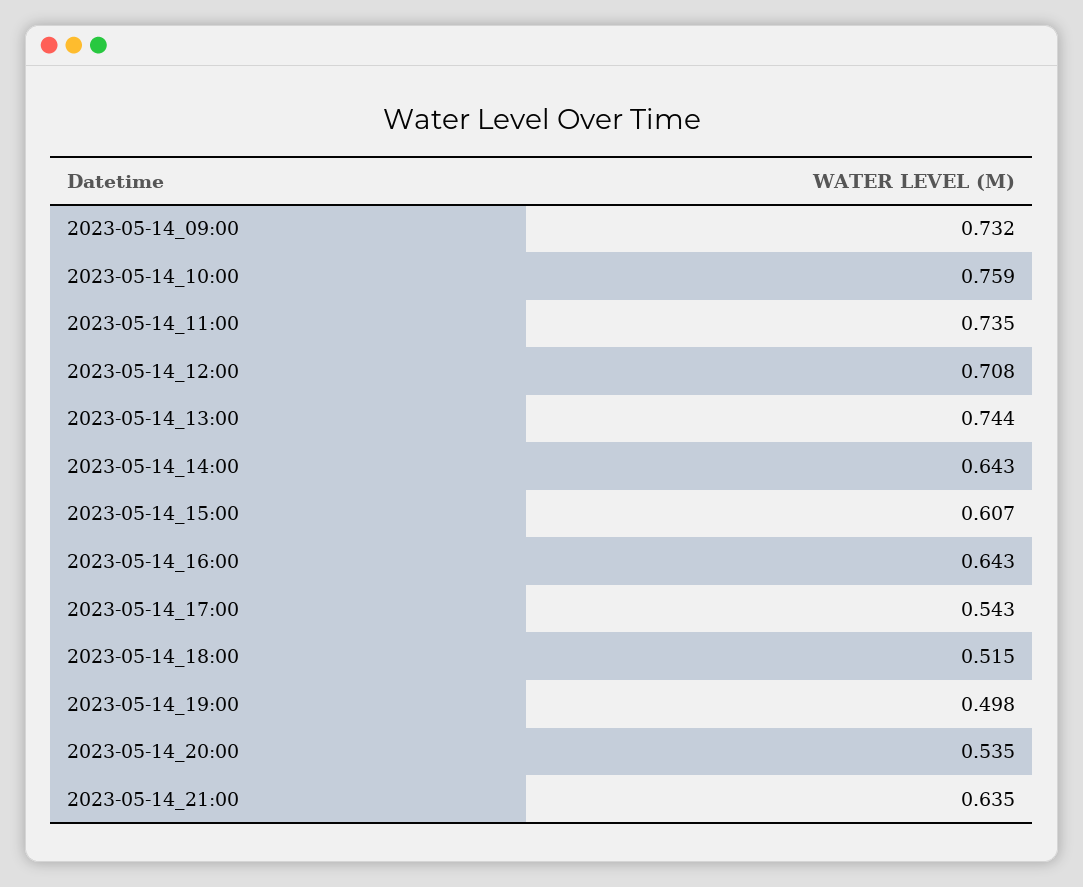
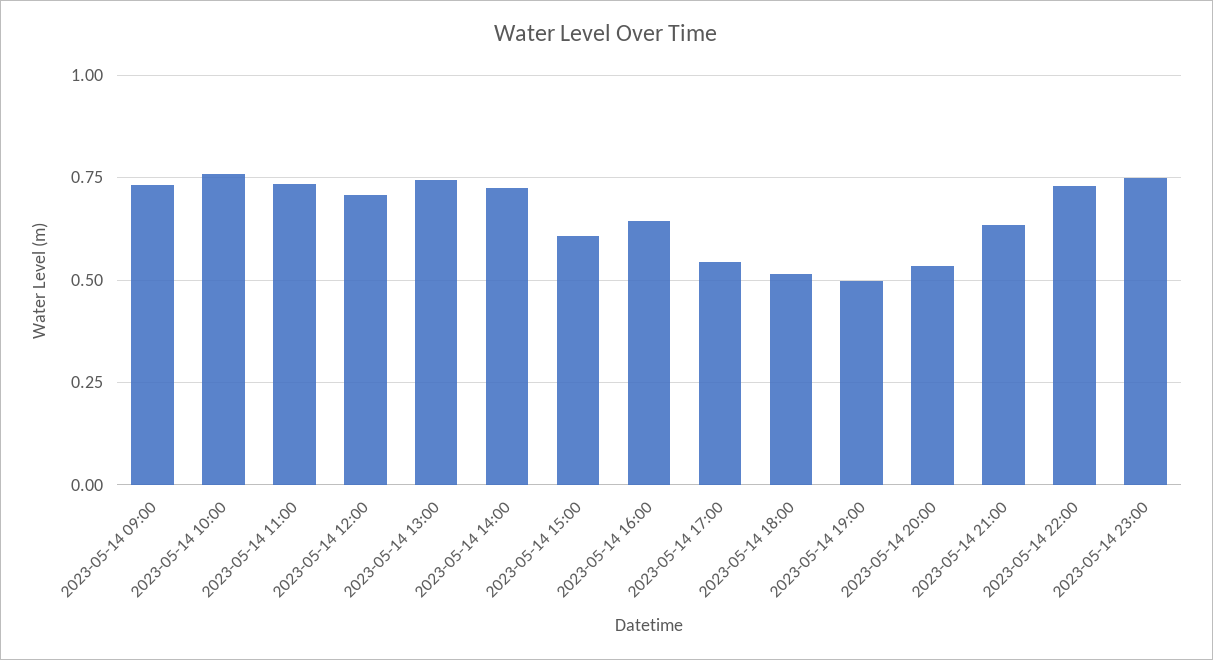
2023-05-14_14:00: 0.643 -> 0.725
2023-05-14 22:00: none -> 0.725
2023-05-14 23:00: none -> 0.75

